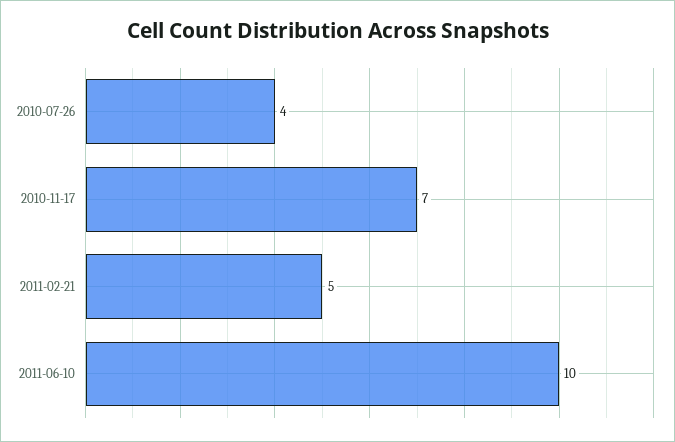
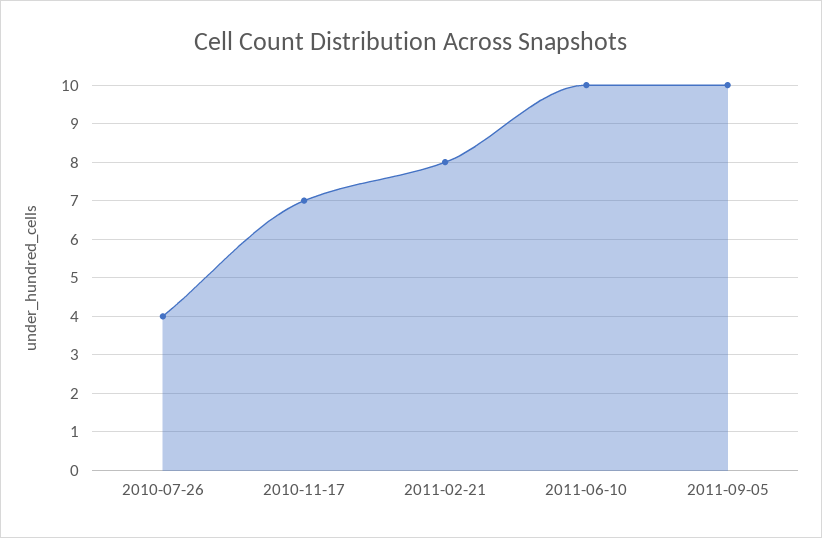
2011-02-21: 5 -> 8
2011-09-05: none -> 10

